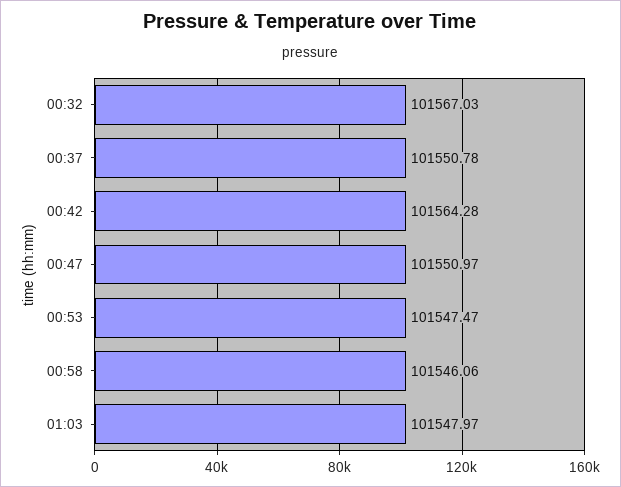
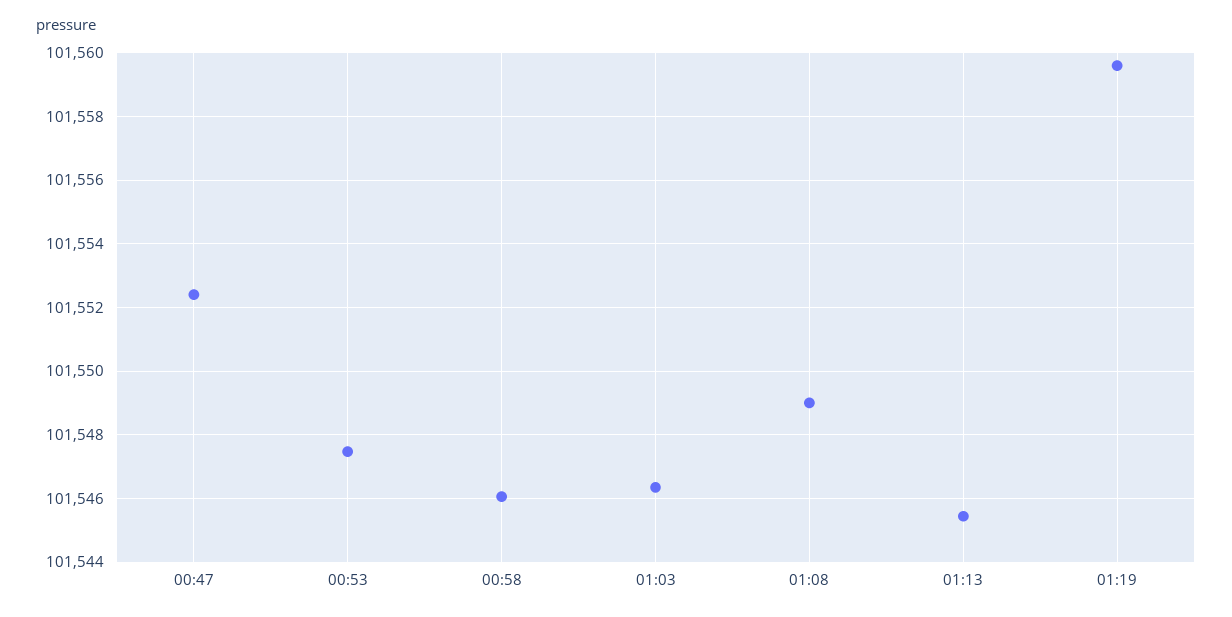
00:32: 101567.03 -> none
00:37: 101550.78 -> none
00:42: 101564.28 -> none
00:47: 101550.97 -> 101552.4
01:03: 101547.97 -> 101546.4
01:08: none -> 101549
01:13: none -> 101545.4
01:19: none -> 101559.6

